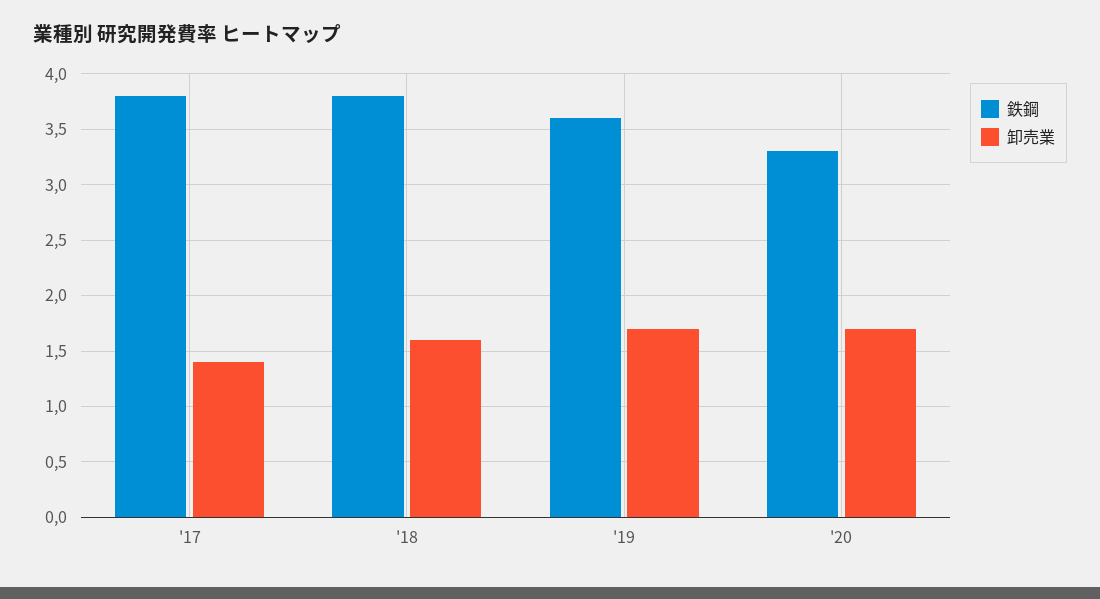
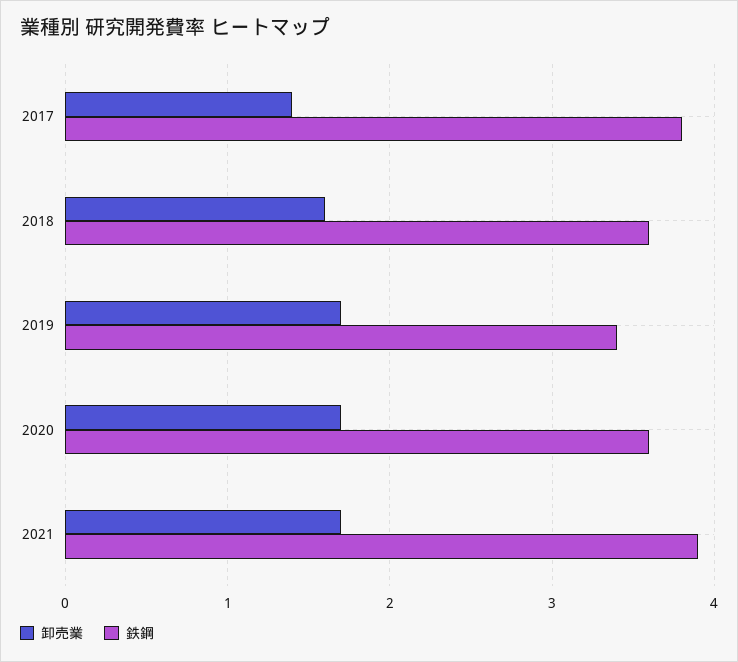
鉄鋼, '18: 3.8 -> 3.6
鉄鋼, '19: 3.6 -> 3.4
鉄鋼, '20: 3.3 -> 3.6
卸売業, 2021: none -> 1.7
鉄鋼, 2021: none -> 3.9

